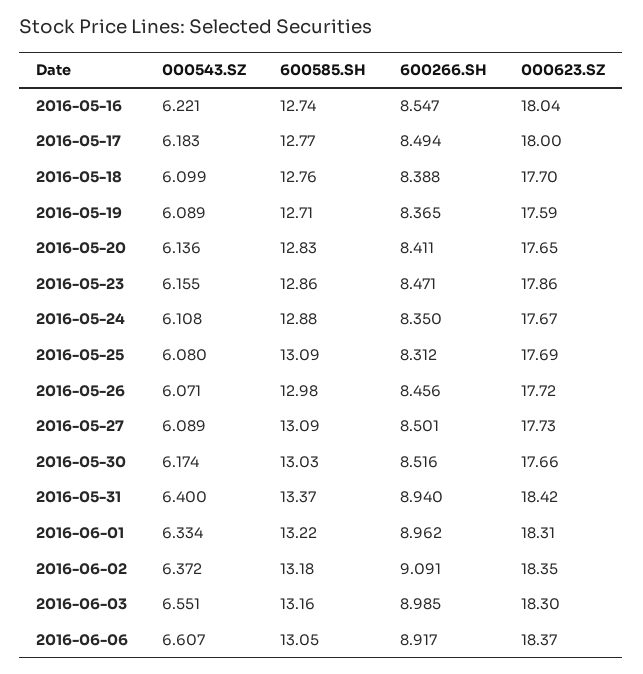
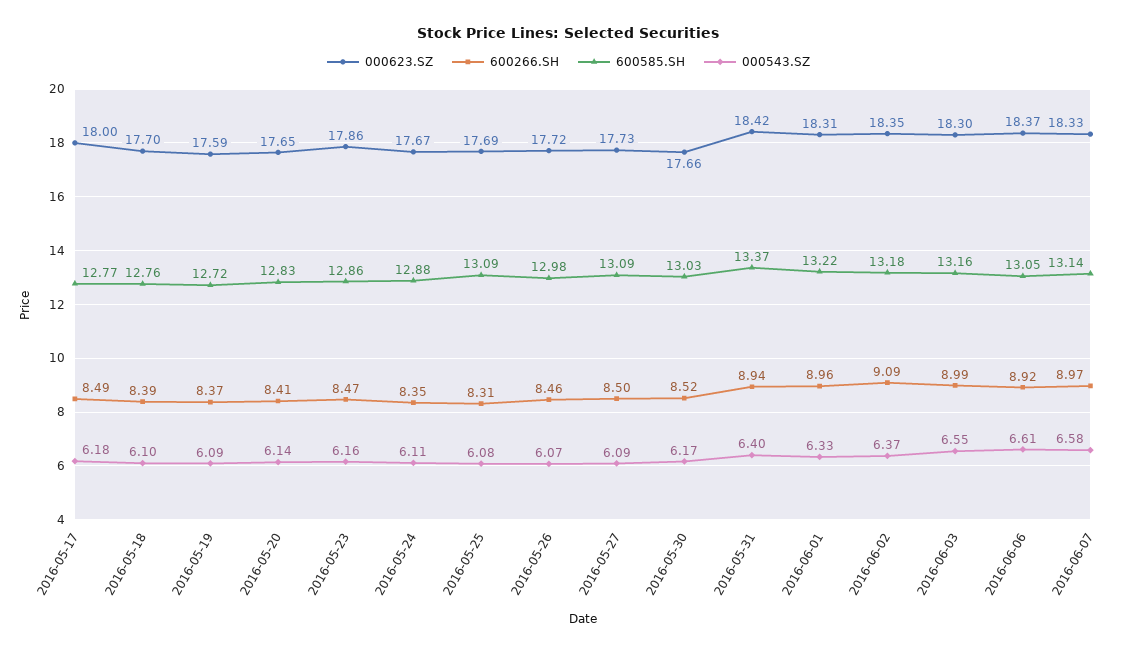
000543.SZ, 2016-05-16: 6.221 -> none
600585.SH, 2016-05-16: 12.74 -> none
600266.SH, 2016-05-16: 8.547 -> none
000623.SZ, 2016-05-16: 18.04 -> none
600585.SH, 2016-05-19: 12.71 -> 12.72
000623.SZ, 2016-06-07: none -> 18.33
600266.SH, 2016-06-07: none -> 8.97
600585.SH, 2016-06-07: none -> 13.14
000543.SZ, 2016-06-07: none -> 6.58

